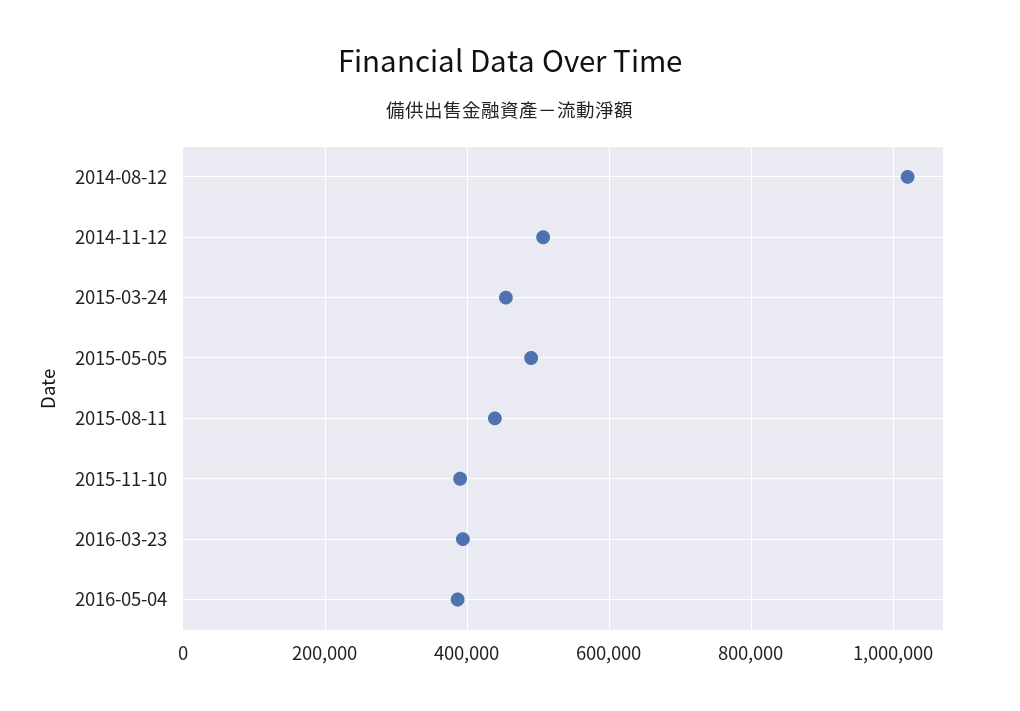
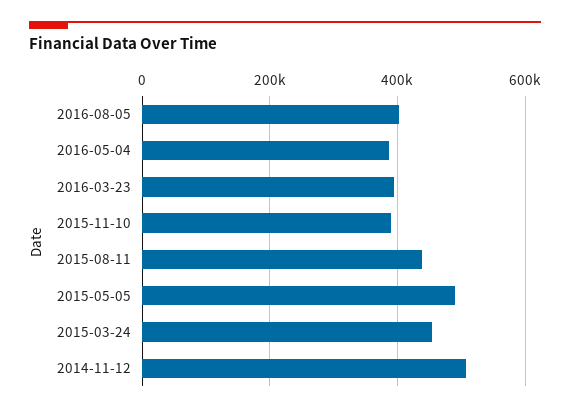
2014-08-12: 1020000 -> none
2016-08-05: none -> 400000

